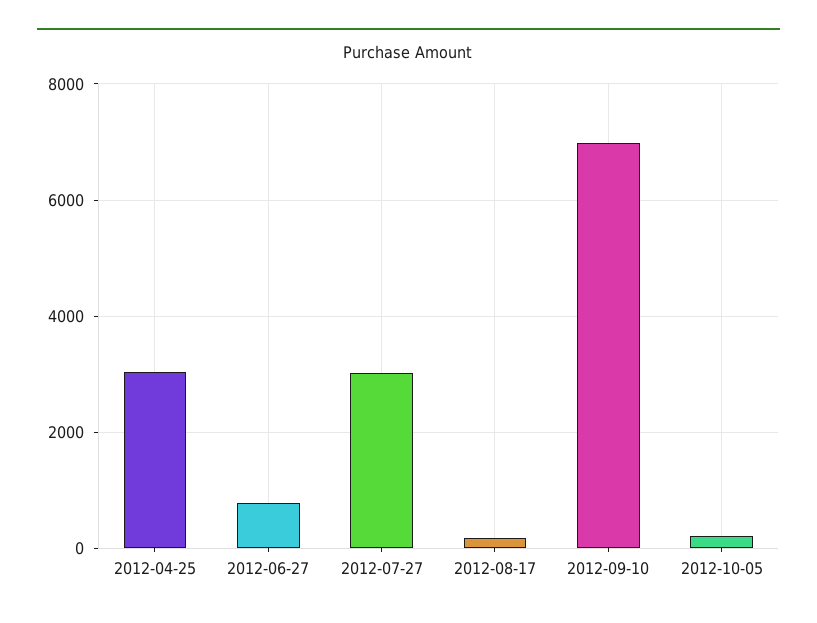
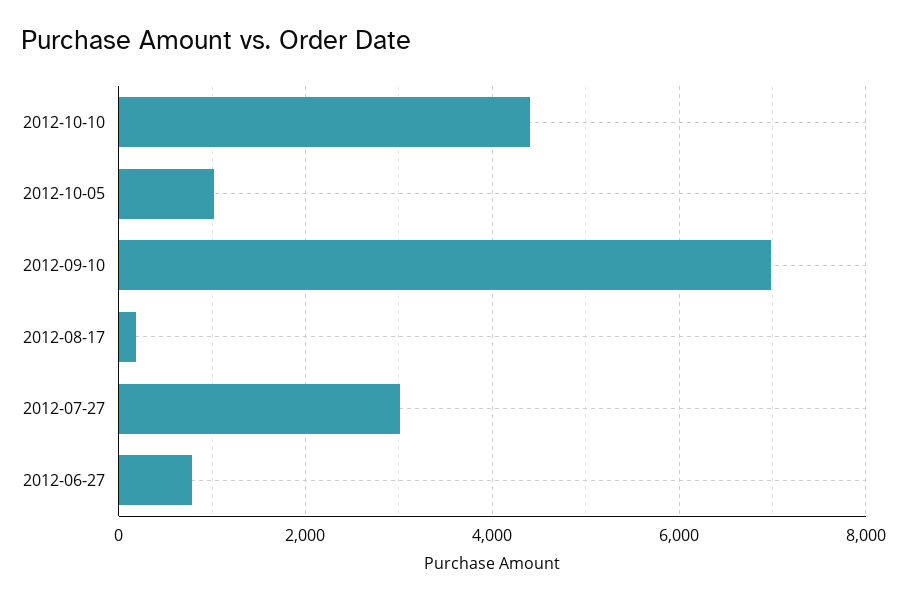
2012-04-25: 3000 -> none
2012-10-05: 200 -> 1000
2012-10-10: none -> 4400

